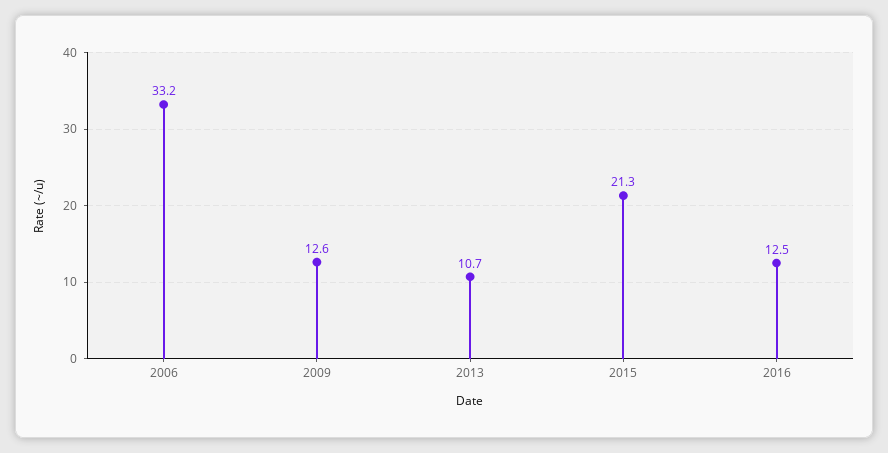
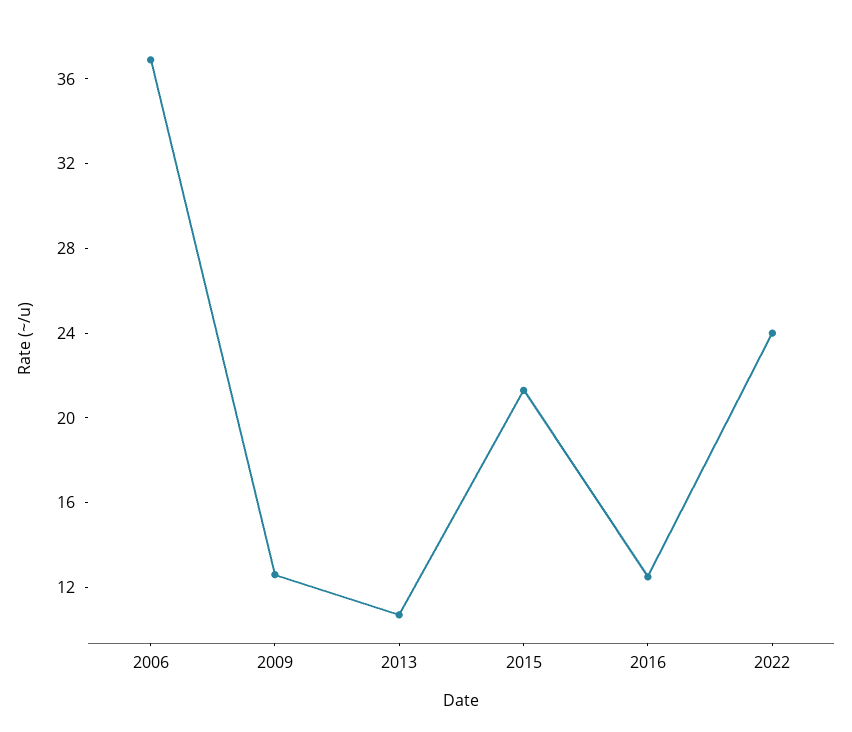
2006: 33.2 -> 37
2022: none -> 24

